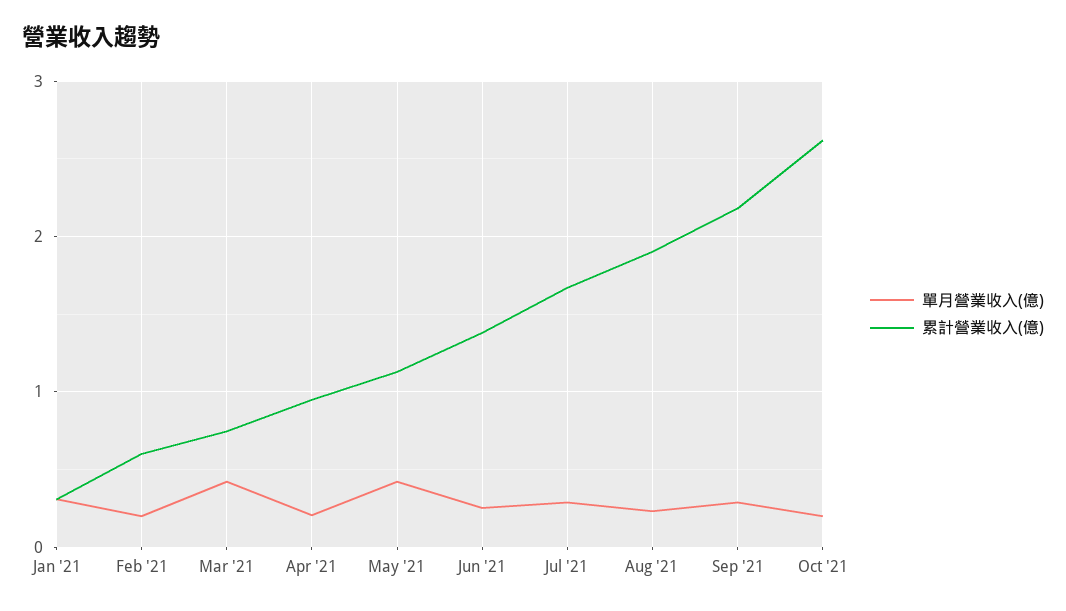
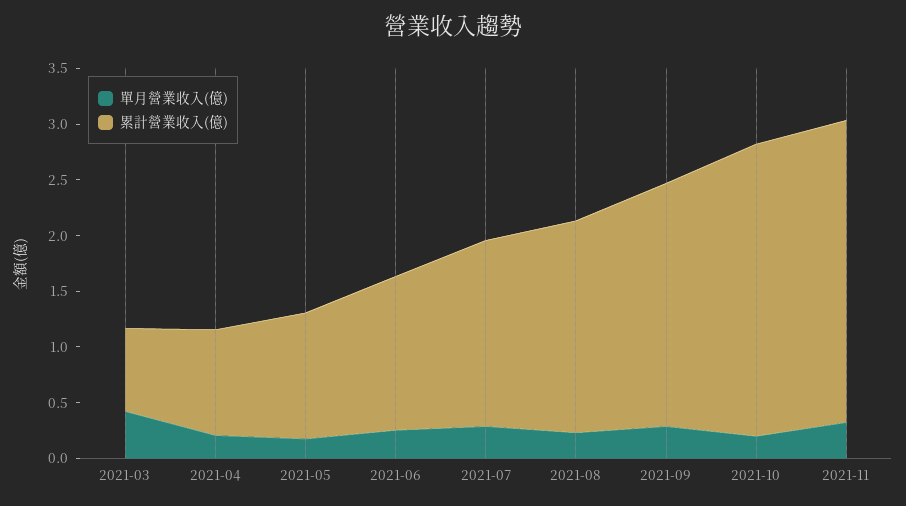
單月營業收入(億), Jan '21: 0.3 -> none
累計營業收入(億), Jan '21: 0.3 -> none
單月營業收入(億), Feb '21: 0.2 -> none
累計營業收入(億), Feb '21: 0.6 -> none
單月營業收入(億), May '21: 0.4 -> 0.2
單月營業收入(億), 2021-11: none -> 0.3
累計營業收入(億), 2021-11: none -> 2.7

